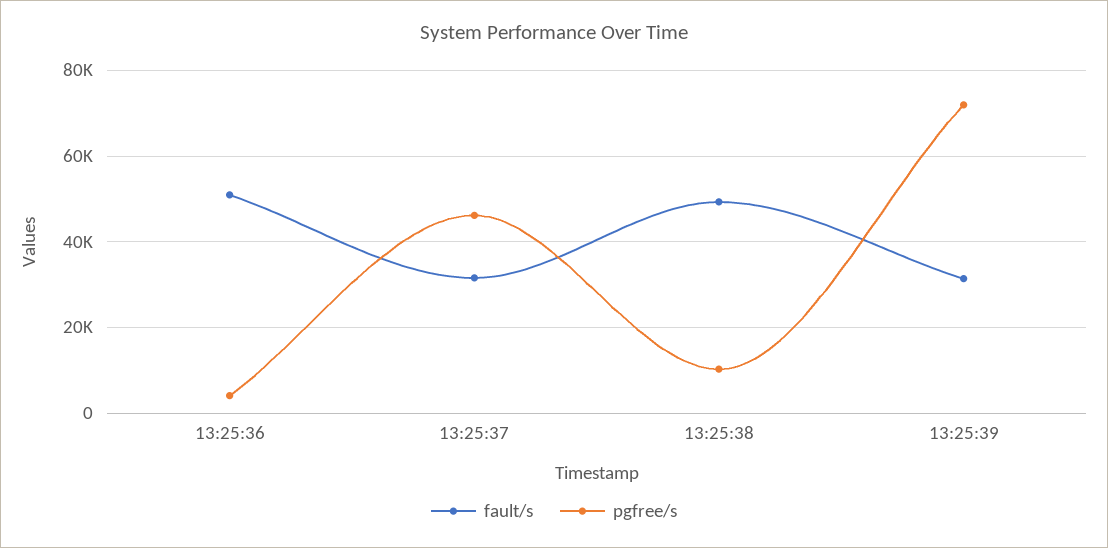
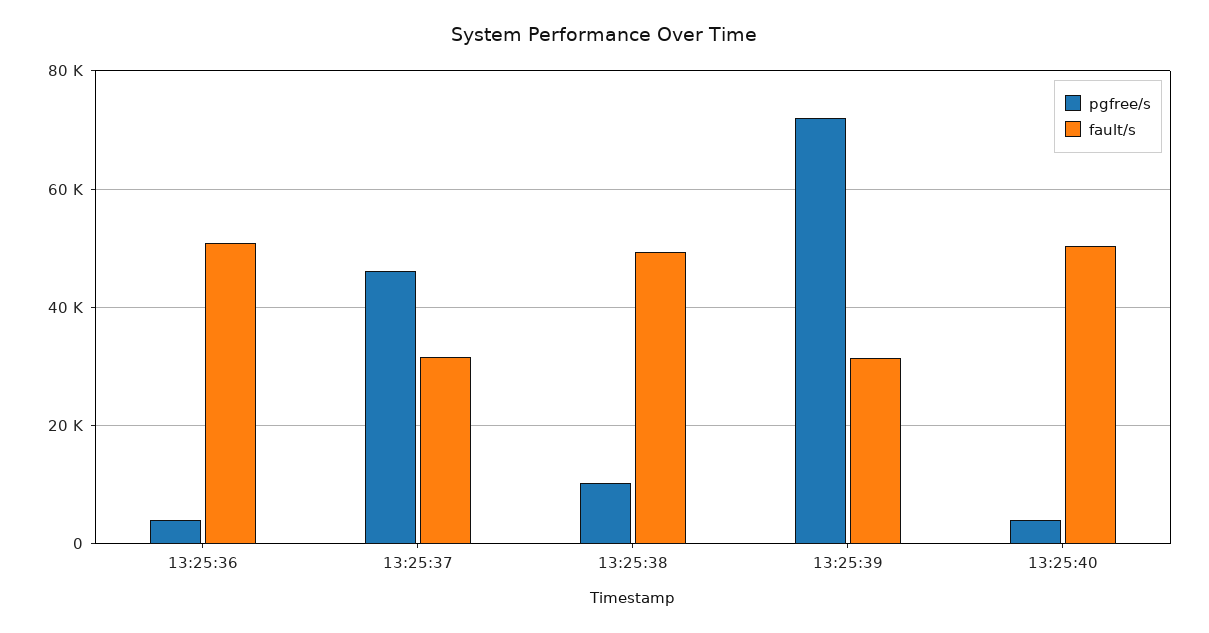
pgfree/s, 13:25:40: none -> 4000
fault/s, 13:25:40: none -> 50000

